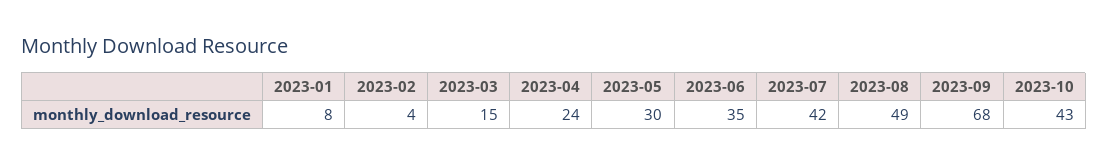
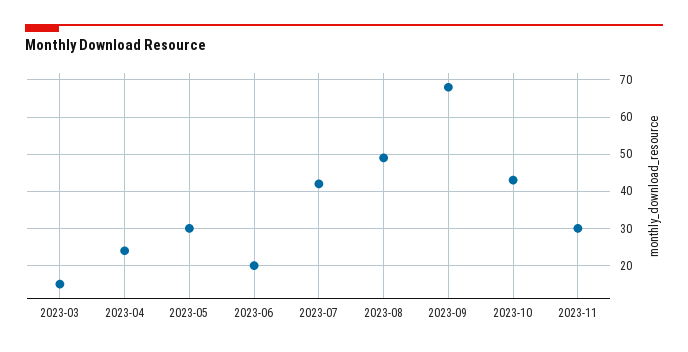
2023-01: 8 -> none
2023-02: 4 -> none
2023-06: 35 -> 20
2023-11: none -> 30

